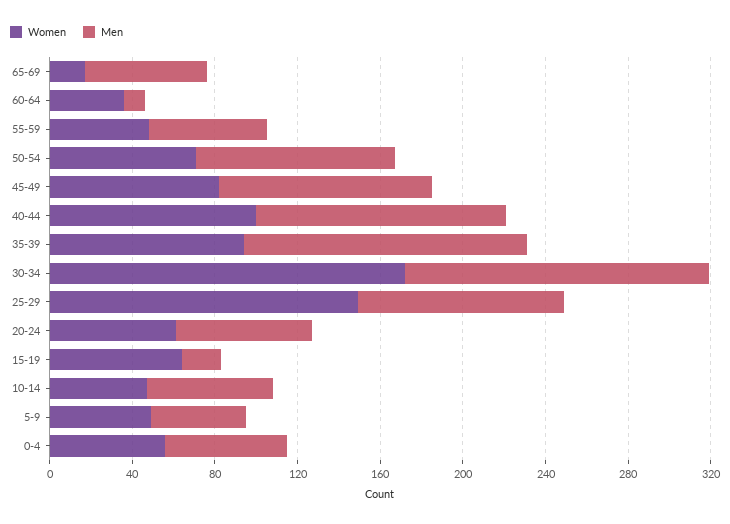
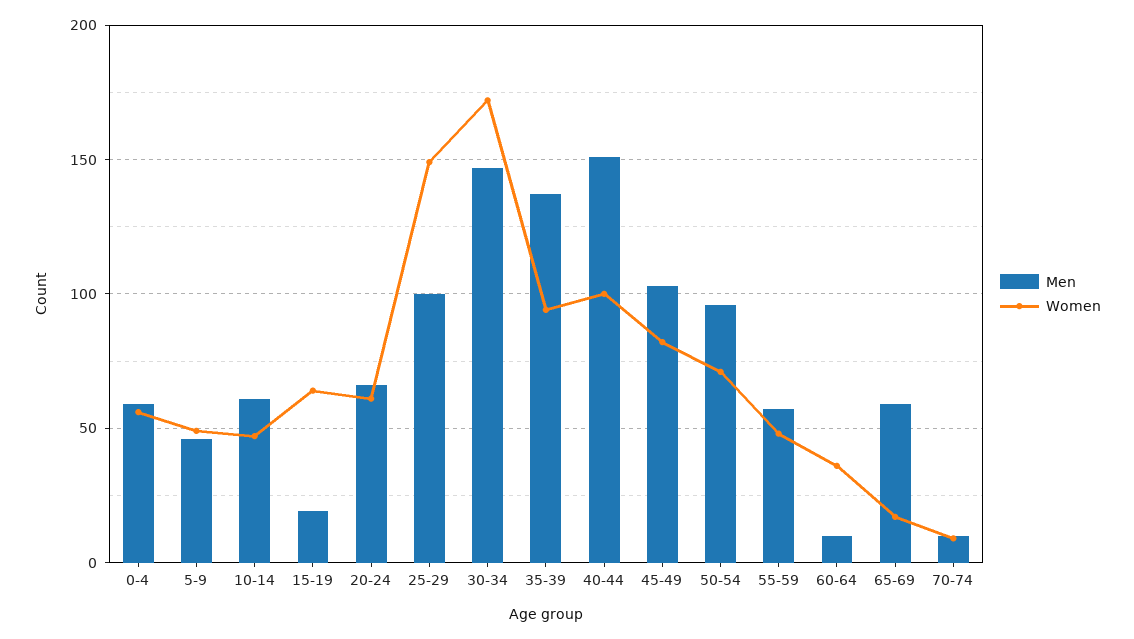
Men, 40-44: 120 -> 150
Men, 70-74: none -> 10
Women, 70-74: none -> 10

